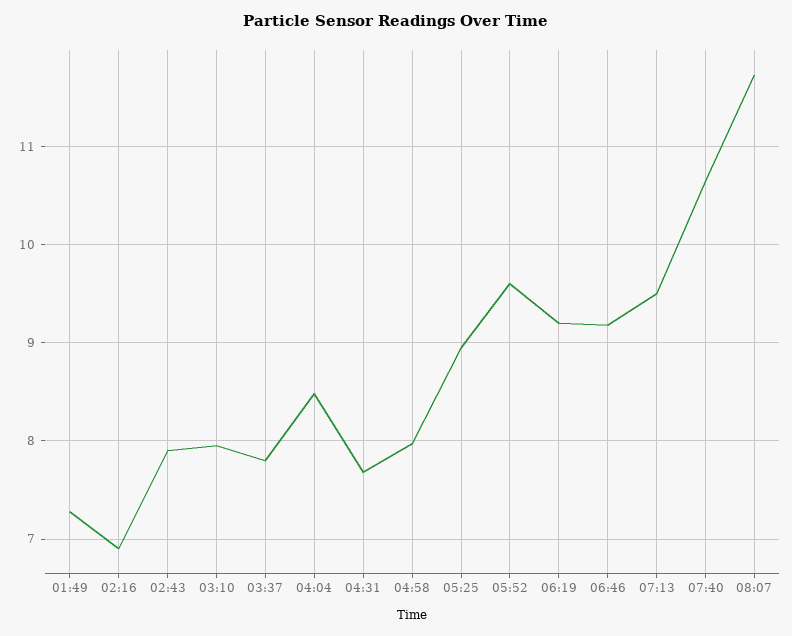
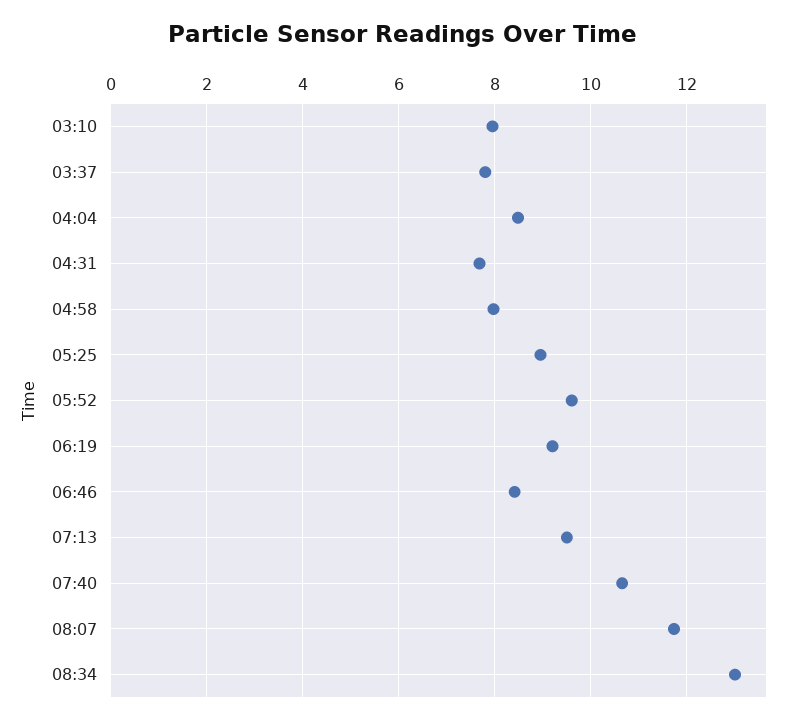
01:49: 7.3 -> none
02:16: 6.9 -> none
02:43: 7.9 -> none
06:46: 9.2 -> 8.4
08:34: none -> 13

